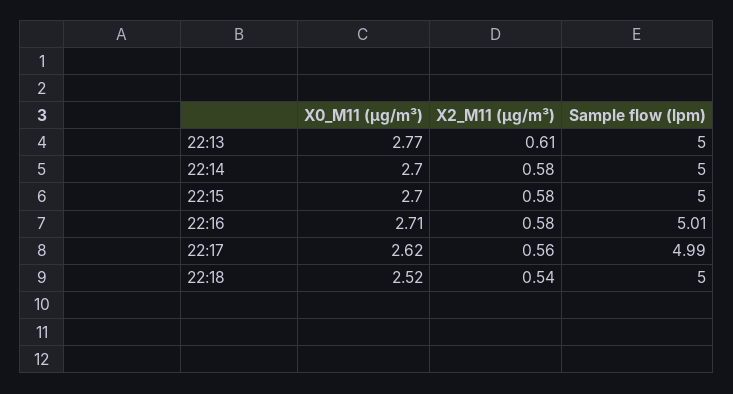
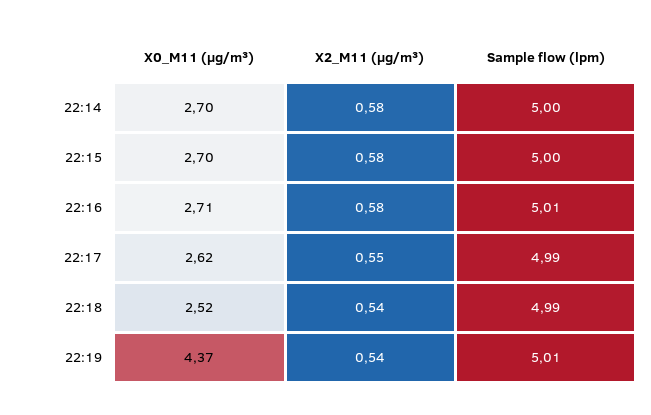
X0_M11 (μg/m³), 22:13: 2.77 -> none
X2_M11 (μg/m³), 22:13: 0.61 -> none
Sample flow (lpm), 22:13: 5 -> none
X2_M11 (μg/m³), 22:17: 0.56 -> 0.55
Sample flow (lpm), 22:18: 5 -> 4.99
X0_M11 (μg/m³), 22:19: none -> 4.37
X2_M11 (μg/m³), 22:19: none -> 0.54
Sample flow (lpm), 22:19: none -> 5.01

